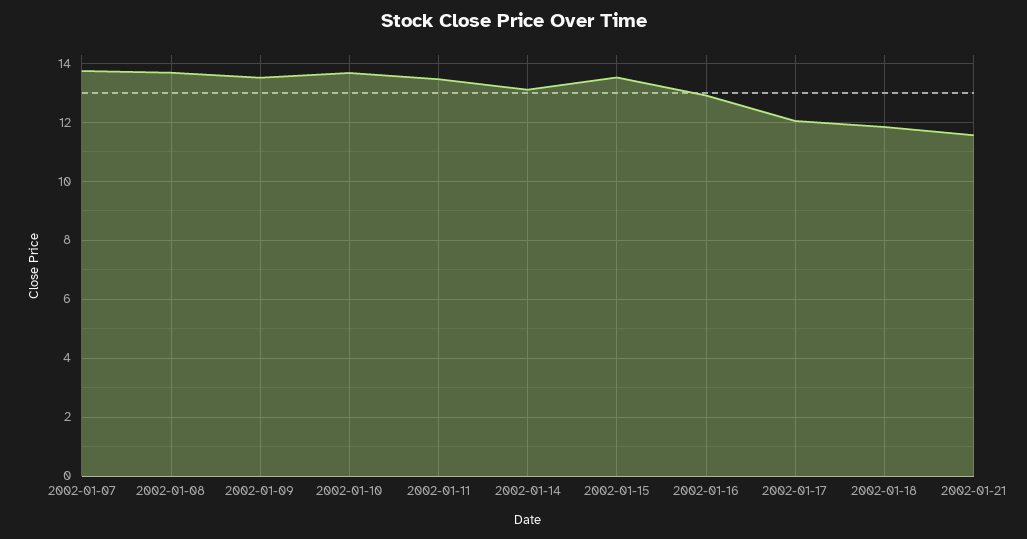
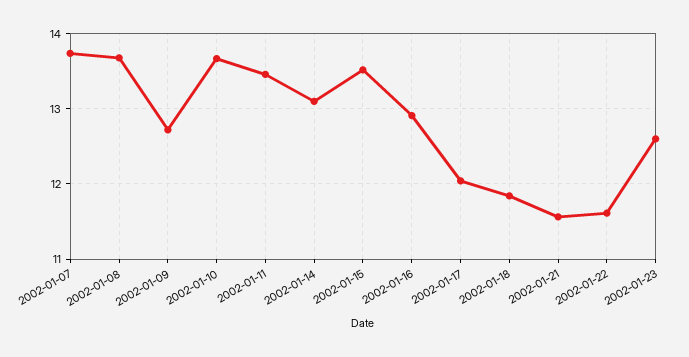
2002-01-09: 13.5 -> 12.7
2002-01-22: none -> 11.6
2002-01-23: none -> 12.6

